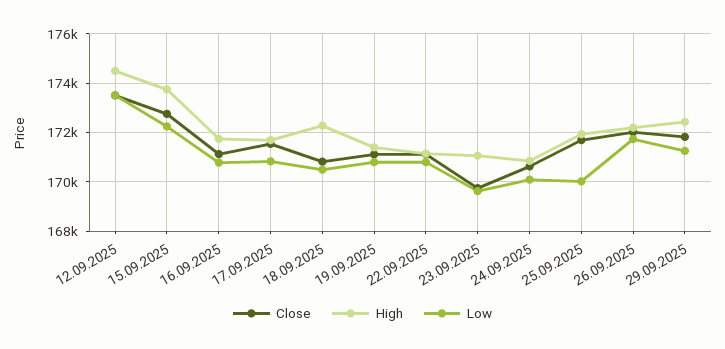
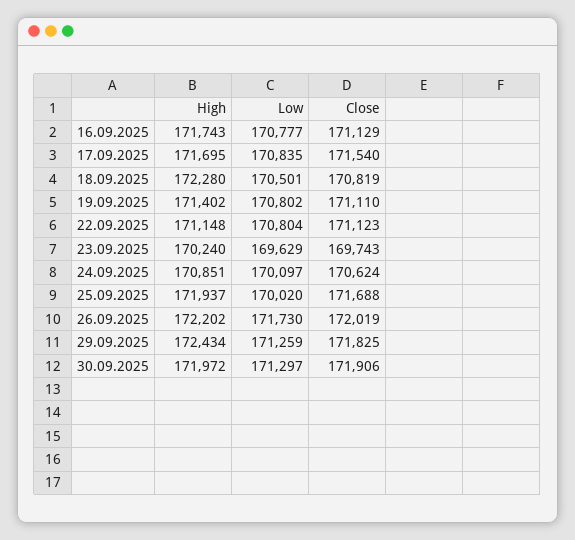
Close, 12.09.2025: 173500 -> none
High, 12.09.2025: 174500 -> none
Low, 12.09.2025: 173500 -> none
Close, 15.09.2025: 172750 -> none
High, 15.09.2025: 173750 -> none
Low, 15.09.2025: 172250 -> none
High, 23.09.2025: 171000 -> 170240
High, 30.09.2025: none -> 171972
Low, 30.09.2025: none -> 171297
Close, 30.09.2025: none -> 171906

